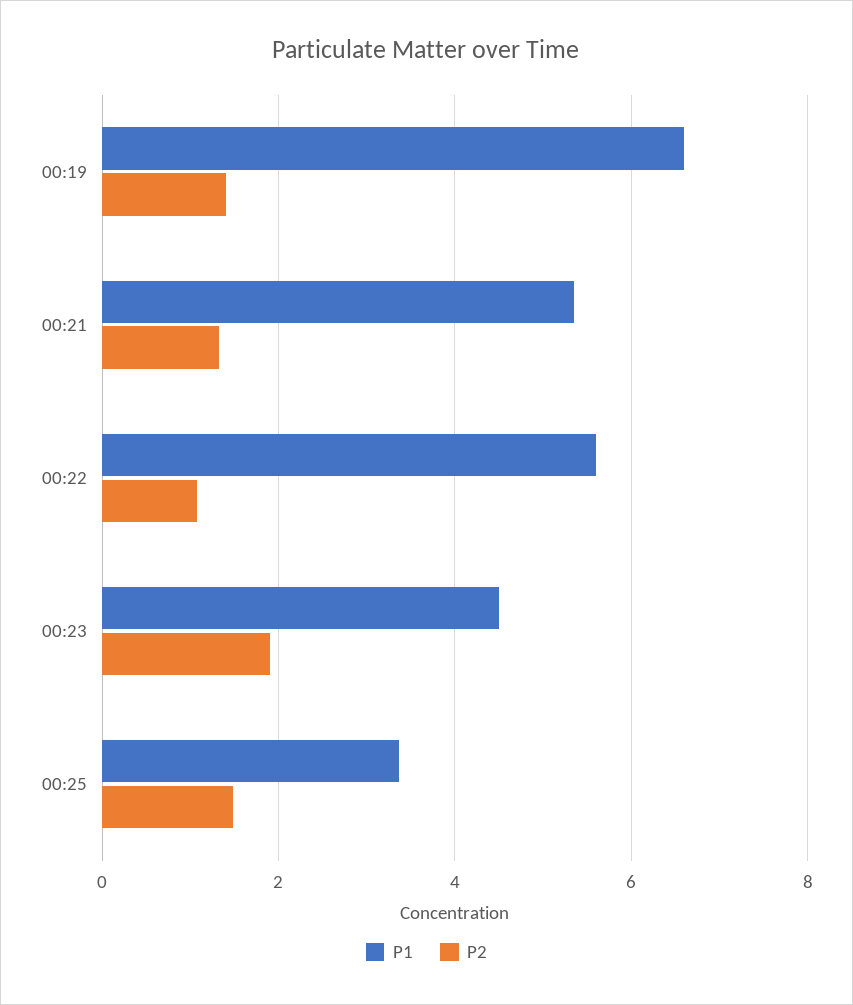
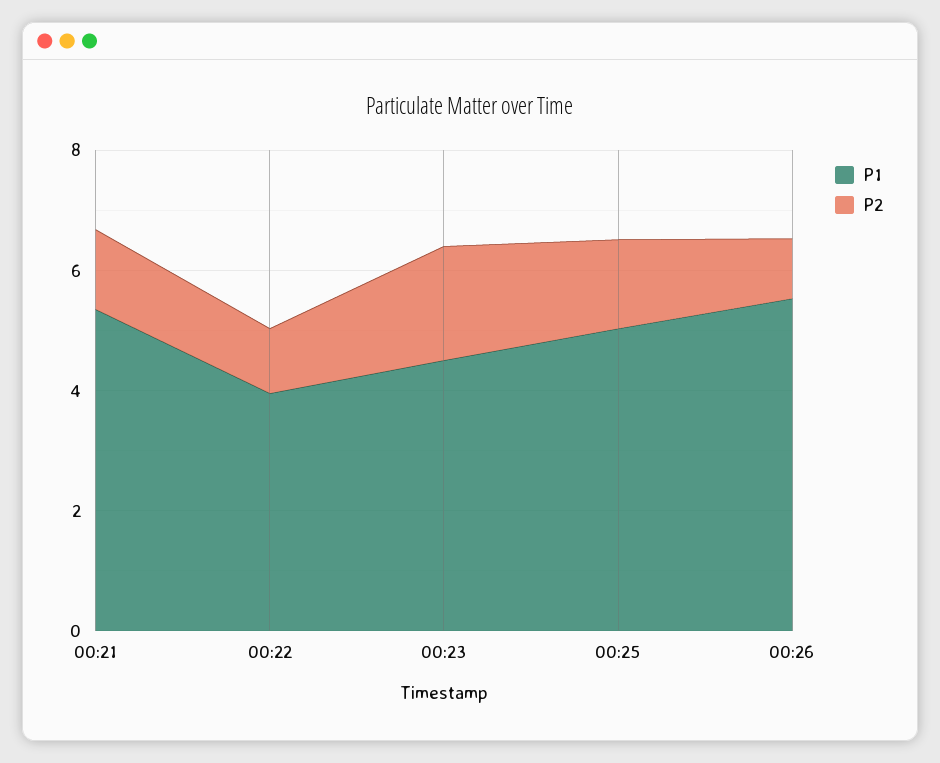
P1, 00:19: 6.6 -> none
P2, 00:19: 1.4 -> none
P1, 00:22: 5.6 -> 4
P1, 00:25: 3.4 -> 5
P1, 00:26: none -> 5.5
P2, 00:26: none -> 1

